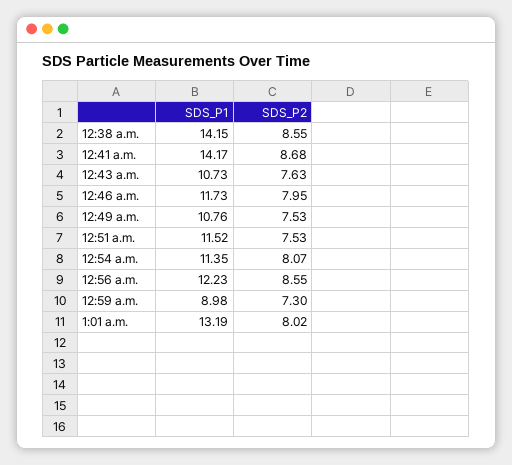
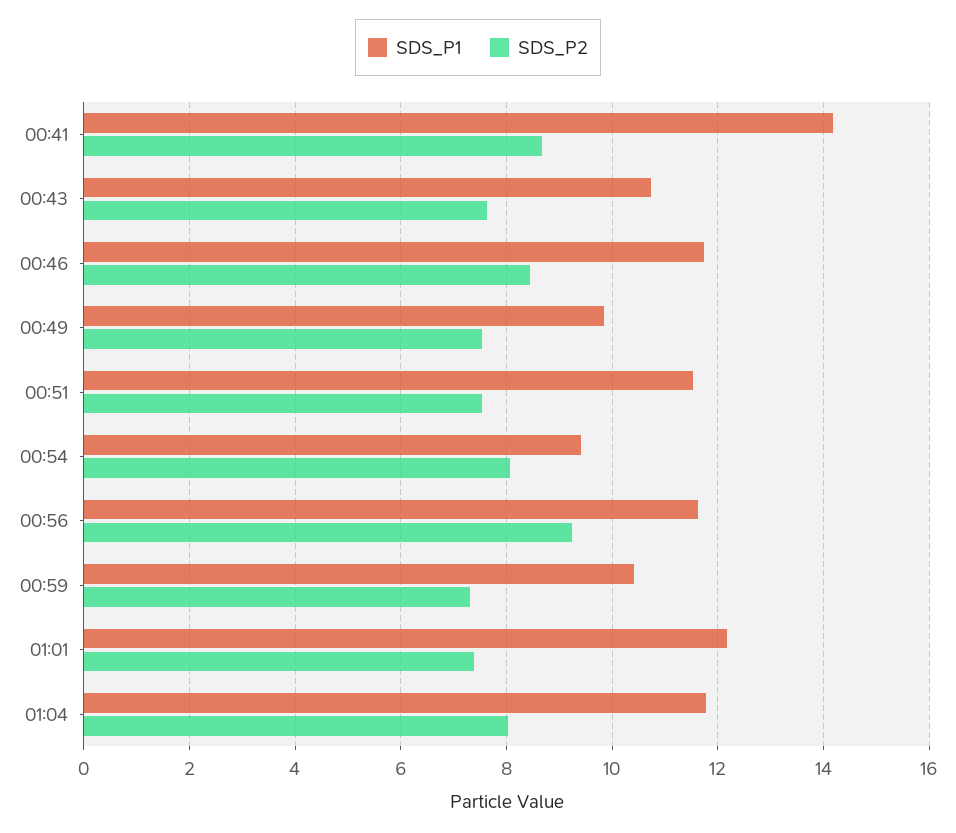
SDS_P1, 12:38 a.m.: 14.15 -> none
SDS_P2, 12:38 a.m.: 8.55 -> none
SDS_P2, 12:46 a.m.: 7.95 -> 8.4
SDS_P1, 12:49 a.m.: 10.76 -> 9.8
SDS_P1, 12:54 a.m.: 11.35 -> 9.4
SDS_P1, 12:56 a.m.: 12.23 -> 11.6
SDS_P2, 12:56 a.m.: 8.55 -> 9.2
SDS_P1, 12:59 a.m.: 8.98 -> 10.4
SDS_P1, 1:01 a.m.: 13.19 -> 12.2
SDS_P2, 1:01 a.m.: 8.02 -> 7.4
SDS_P1, 01:04: none -> 11.8
SDS_P2, 01:04: none -> 8

